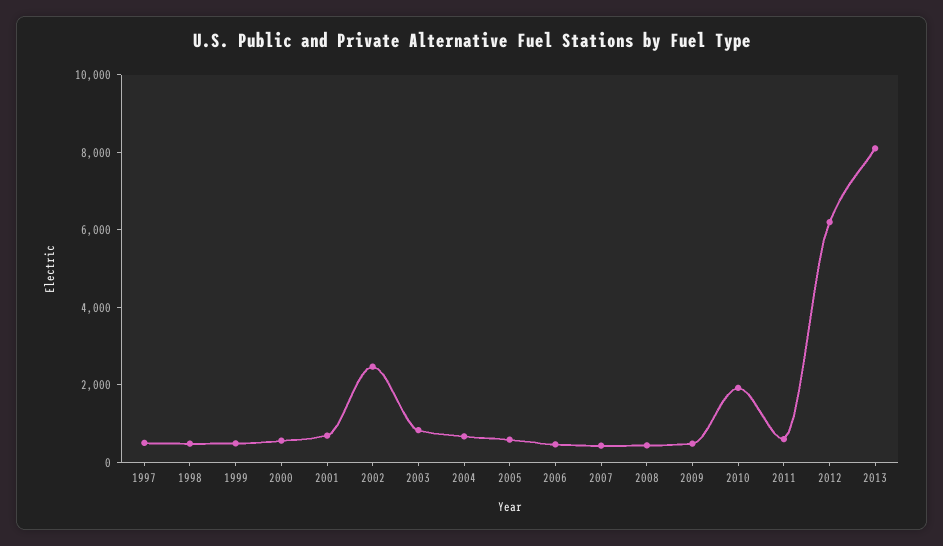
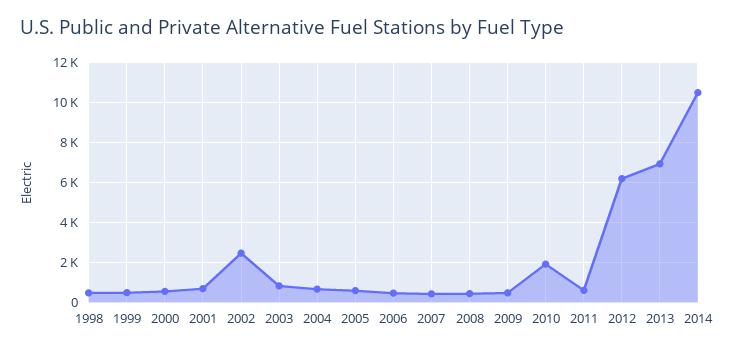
1997: 500 -> none
2013: 8000 -> 7000
2014: none -> 10500

